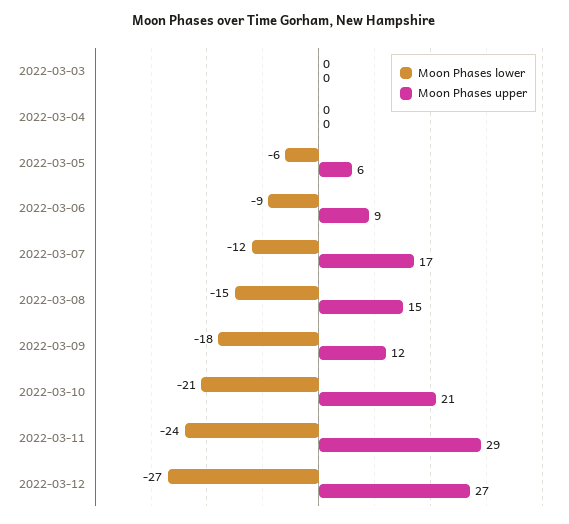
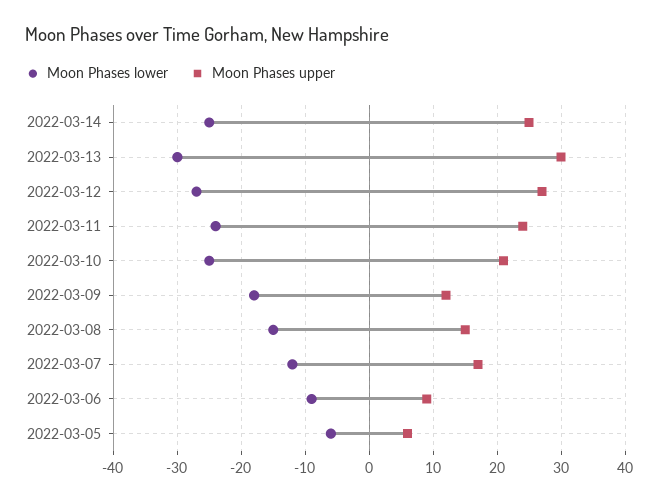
Moon Phases lower, 2022-03-03: 0 -> none
Moon Phases upper, 2022-03-03: 0 -> none
Moon Phases lower, 2022-03-04: 0 -> none
Moon Phases upper, 2022-03-04: 0 -> none
Moon Phases lower, 2022-03-10: -21 -> -25
Moon Phases upper, 2022-03-11: 29 -> 24
Moon Phases lower, 2022-03-14: none -> -25
Moon Phases upper, 2022-03-14: none -> 25
Moon Phases lower, 2022-03-13: none -> -30
Moon Phases upper, 2022-03-13: none -> 30

